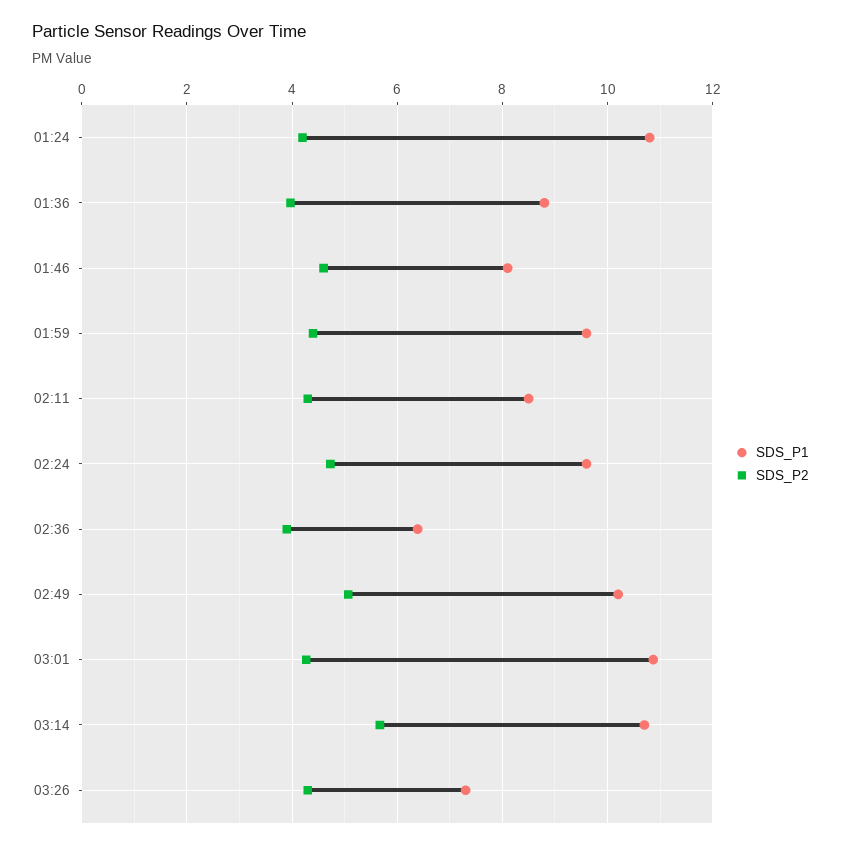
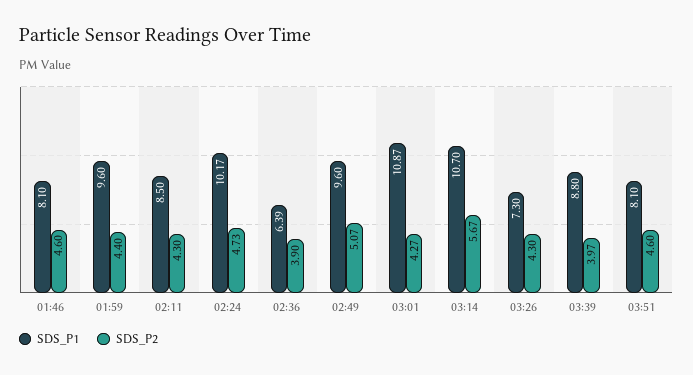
SDS_P1, 01:24: 10.8 -> none
SDS_P2, 01:24: 4.2 -> none
SDS_P1, 01:36: 8.8 -> none
SDS_P2, 01:36: 4 -> none
SDS_P1, 02:24: 9.6 -> 10.17
SDS_P1, 02:49: 10.2 -> 9.6
SDS_P1, 03:39: none -> 8.8
SDS_P2, 03:39: none -> 3.97
SDS_P1, 03:51: none -> 8.1
SDS_P2, 03:51: none -> 4.6

